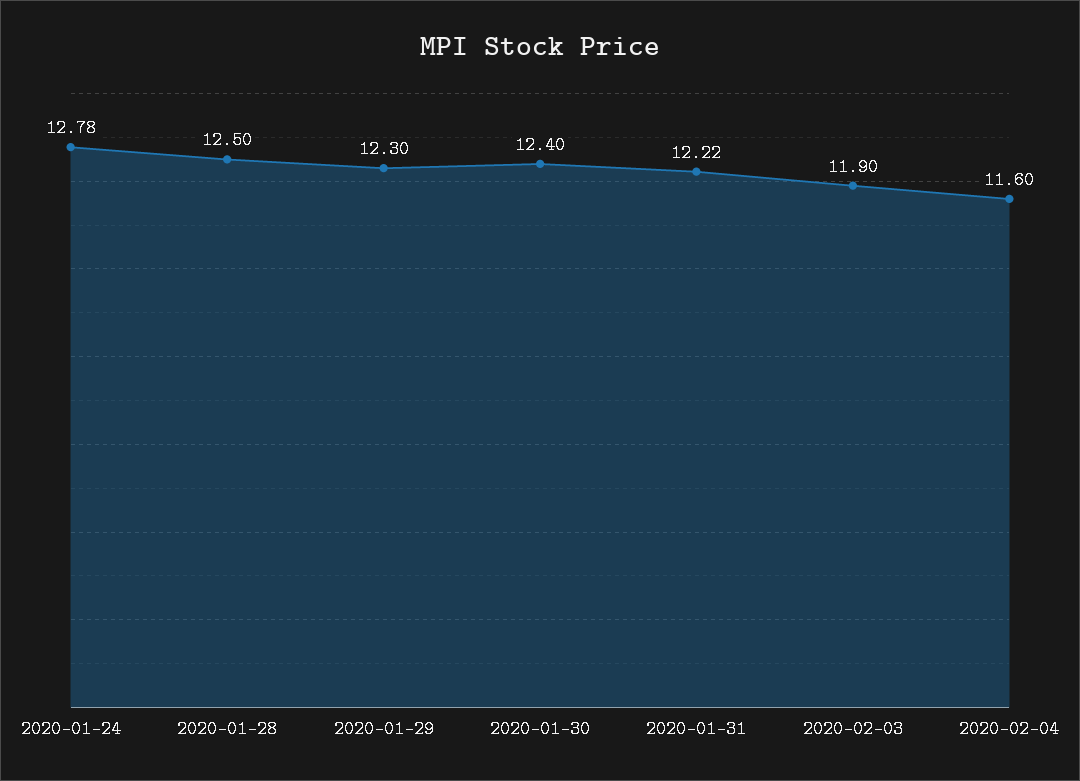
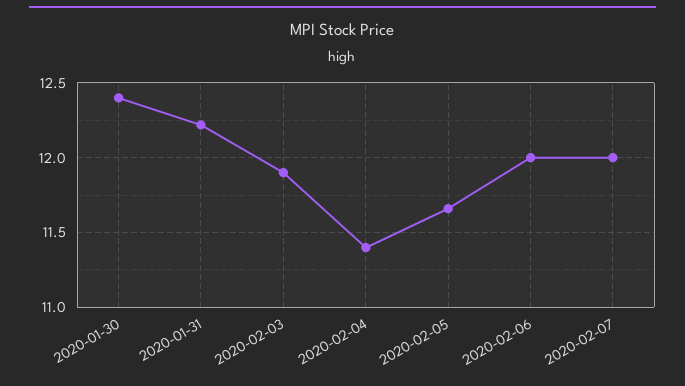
2020-01-24: 12.78 -> none
2020-01-28: 12.5 -> none
2020-01-29: 12.3 -> none
2020-02-04: 11.6 -> 11.4
2020-02-05: none -> 11.65
2020-02-06: none -> 12
2020-02-07: none -> 12

